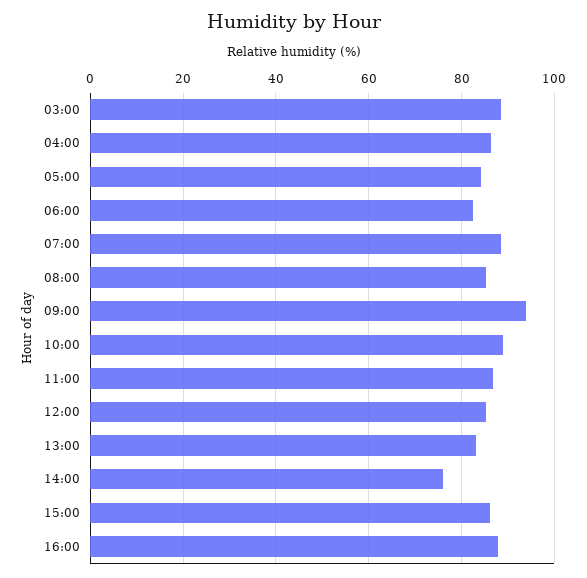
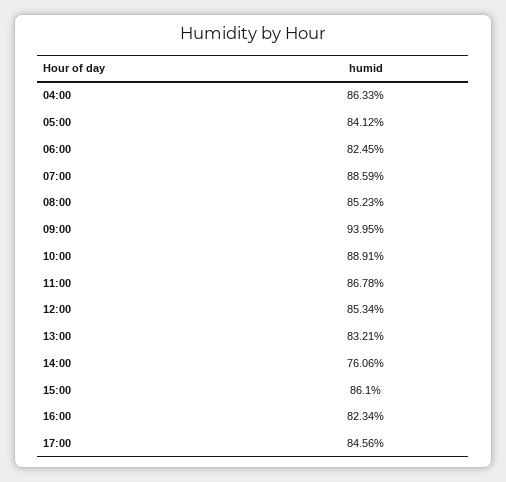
03:00: 88 -> none
16:00: 88 -> 82.34
17:00: none -> 84.56

